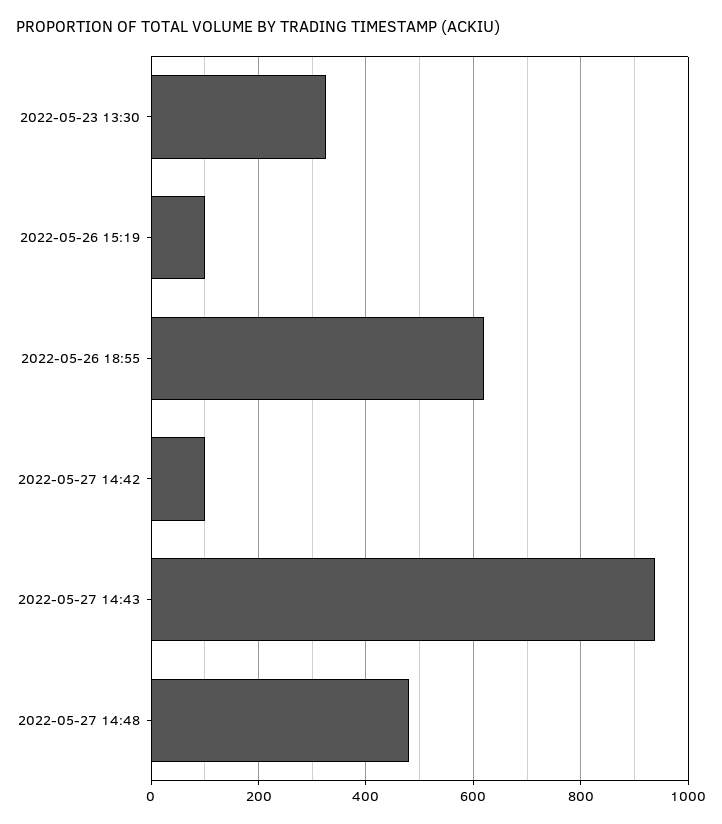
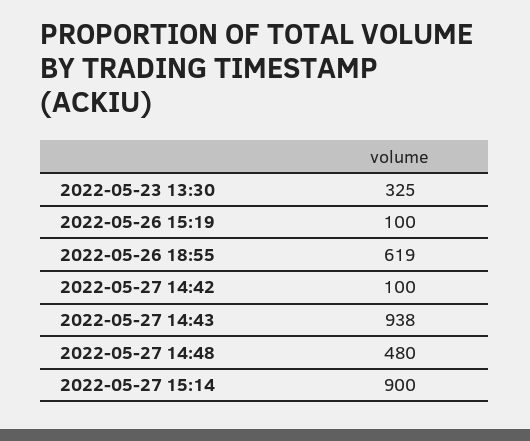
2022-05-27 15:14: none -> 900

